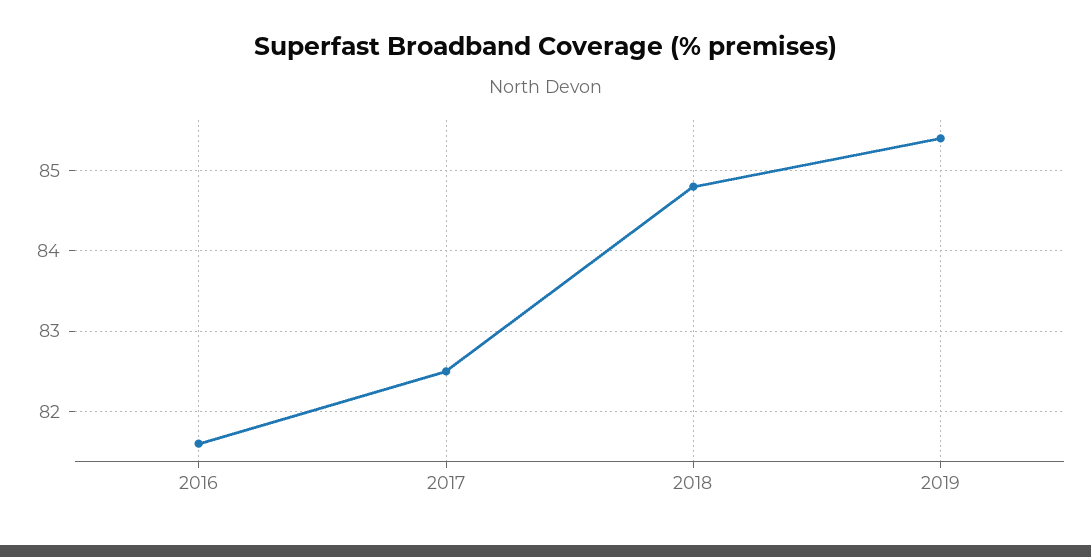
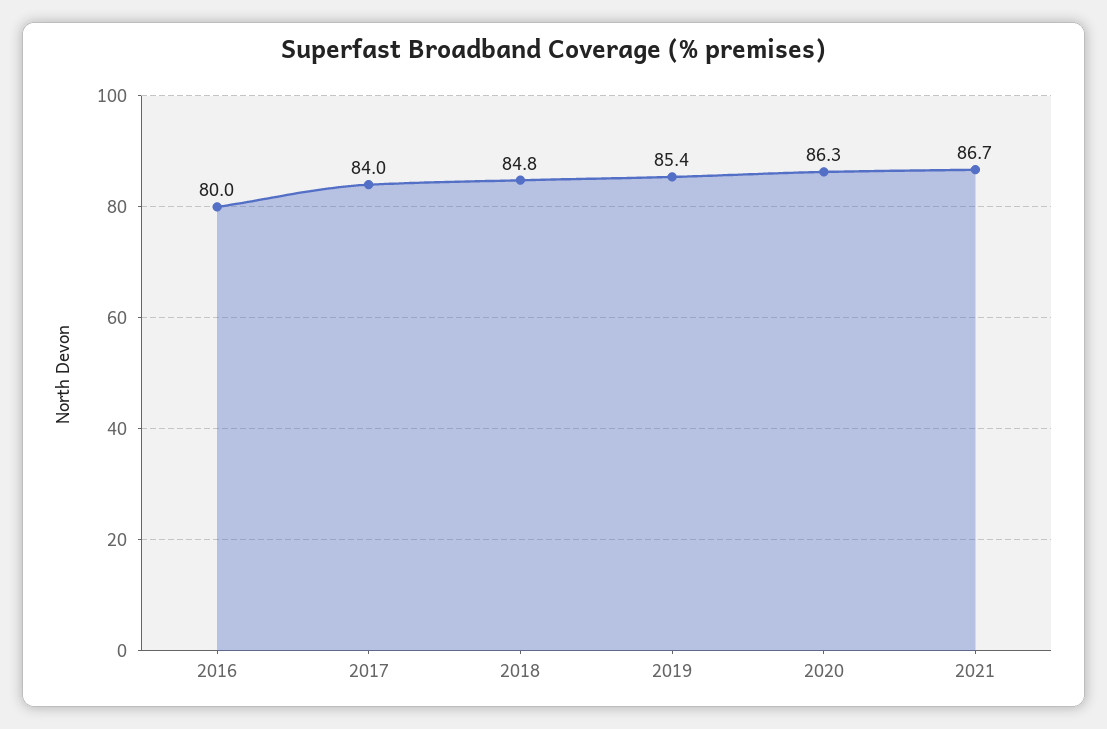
2016: 81.6 -> 80
2017: 82.5 -> 84
2020: none -> 86.3
2021: none -> 86.7

